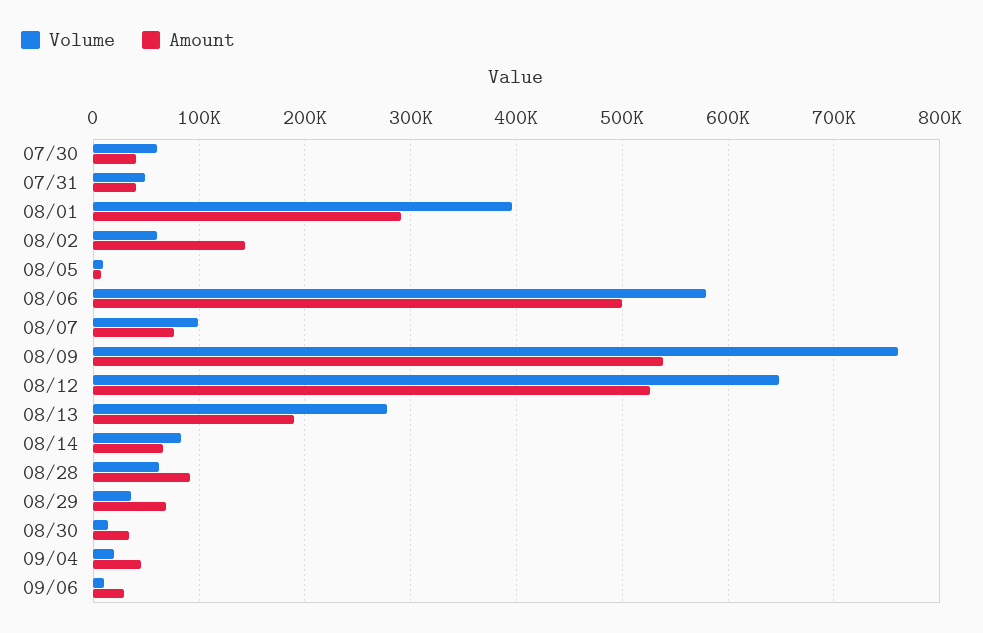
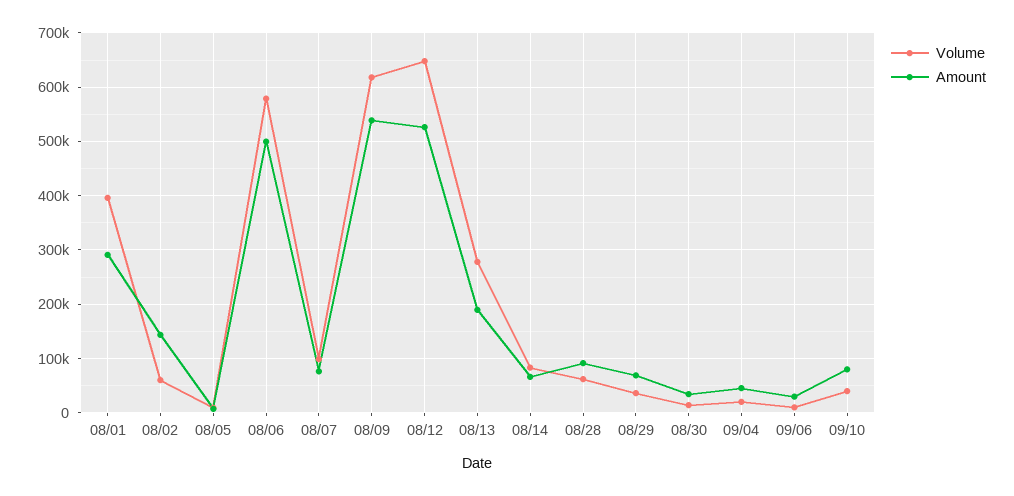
Volume, 07/30: 60000 -> none
Amount, 07/30: 40000 -> none
Volume, 07/31: 50000 -> none
Amount, 07/31: 40000 -> none
Volume, 08/09: 760000 -> 620000
Volume, 09/10: none -> 40000
Amount, 09/10: none -> 80000

